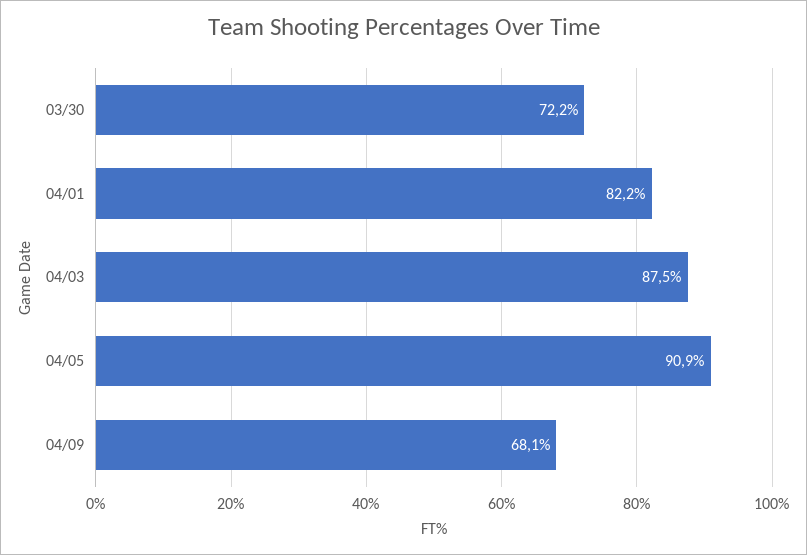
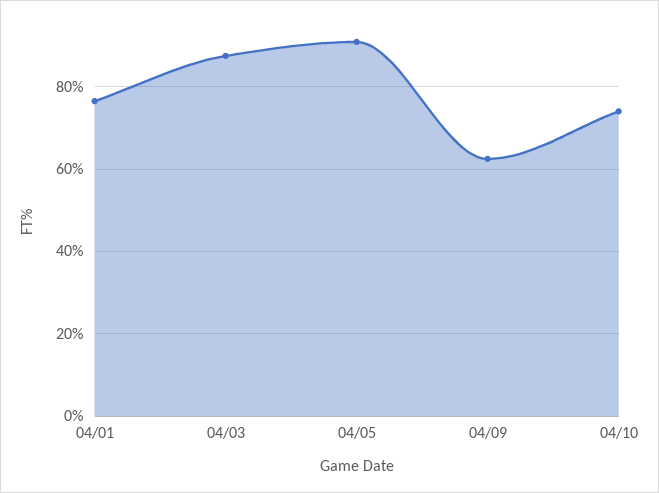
03/30: 72.2 -> none
04/01: 82.2 -> 76
04/09: 68.1 -> 62
04/10: none -> 74

